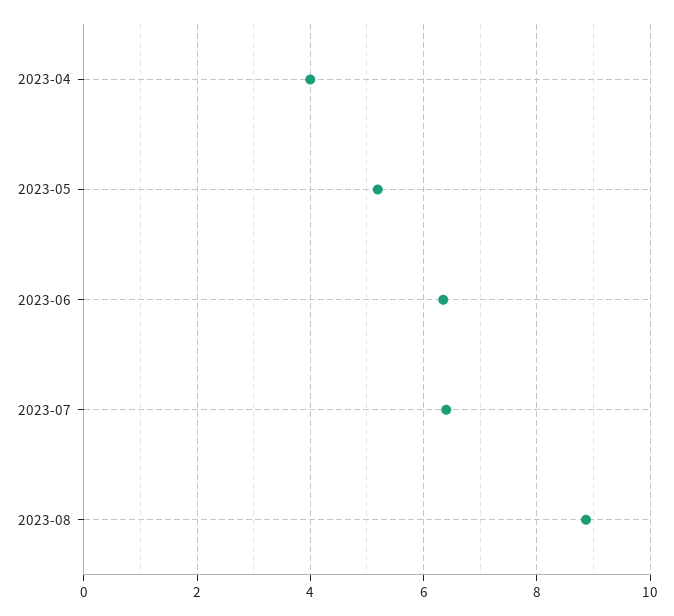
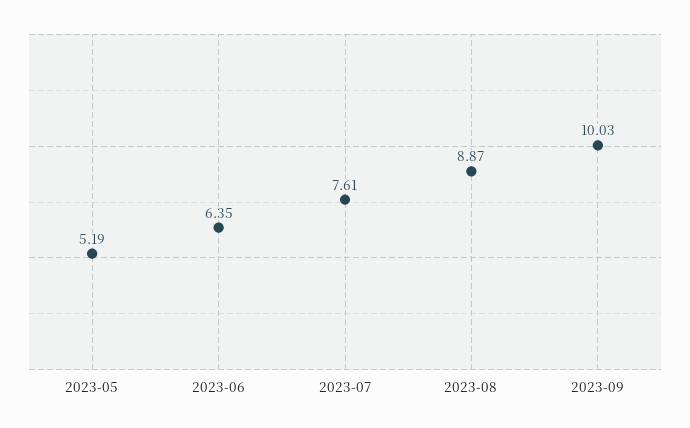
2023-04: 4 -> none
2023-07: 6.4 -> 7.61
2023-09: none -> 10.03

